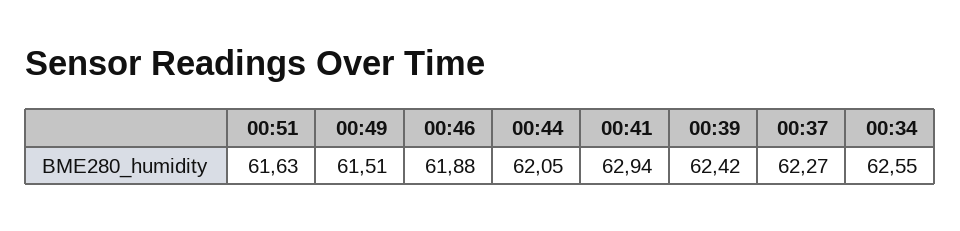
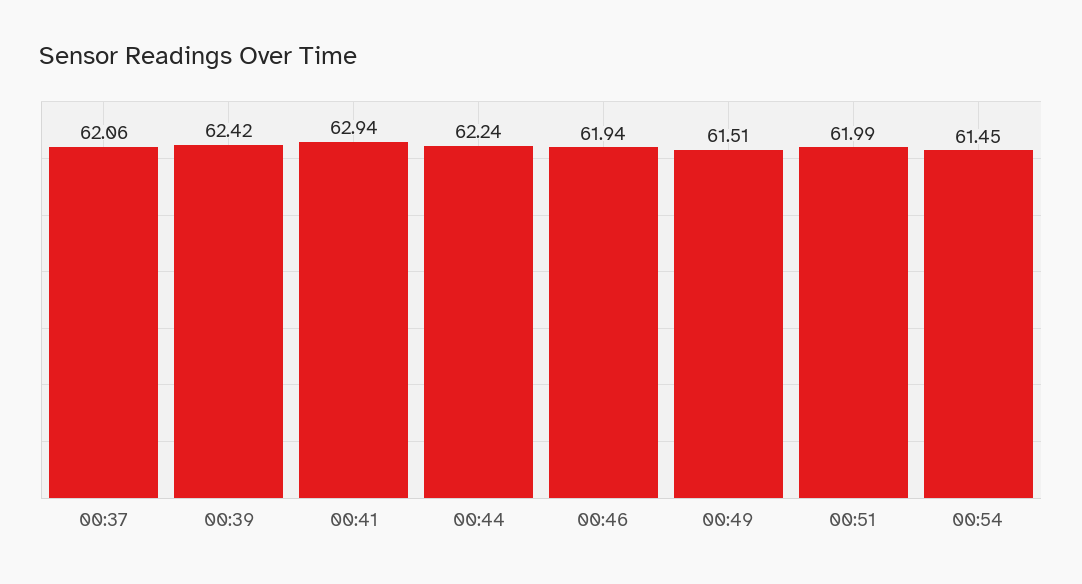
00:51: 61.63 -> 61.99
00:46: 61.88 -> 61.94
00:44: 62.05 -> 62.24
00:37: 62.27 -> 62.06
00:34: 62.55 -> none
00:54: none -> 61.45

